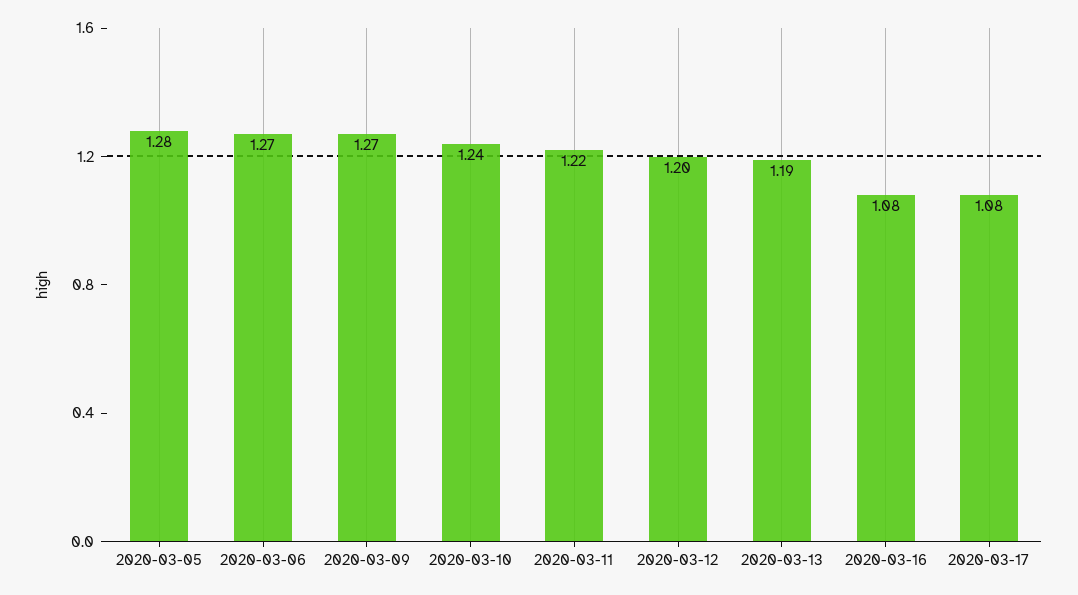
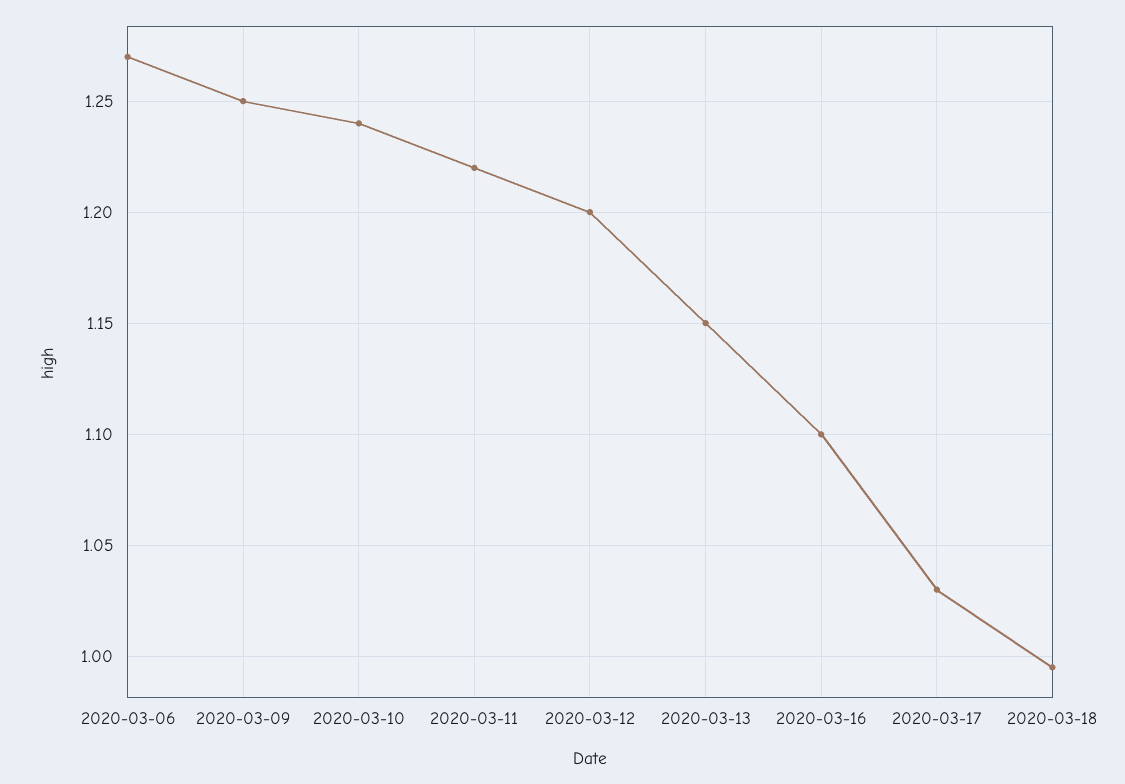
2020-03-05: 1.28 -> none
2020-03-09: 1.27 -> 1.25
2020-03-13: 1.19 -> 1.15
2020-03-16: 1.08 -> 1.1
2020-03-17: 1.08 -> 1.03
2020-03-18: none -> 0.995

